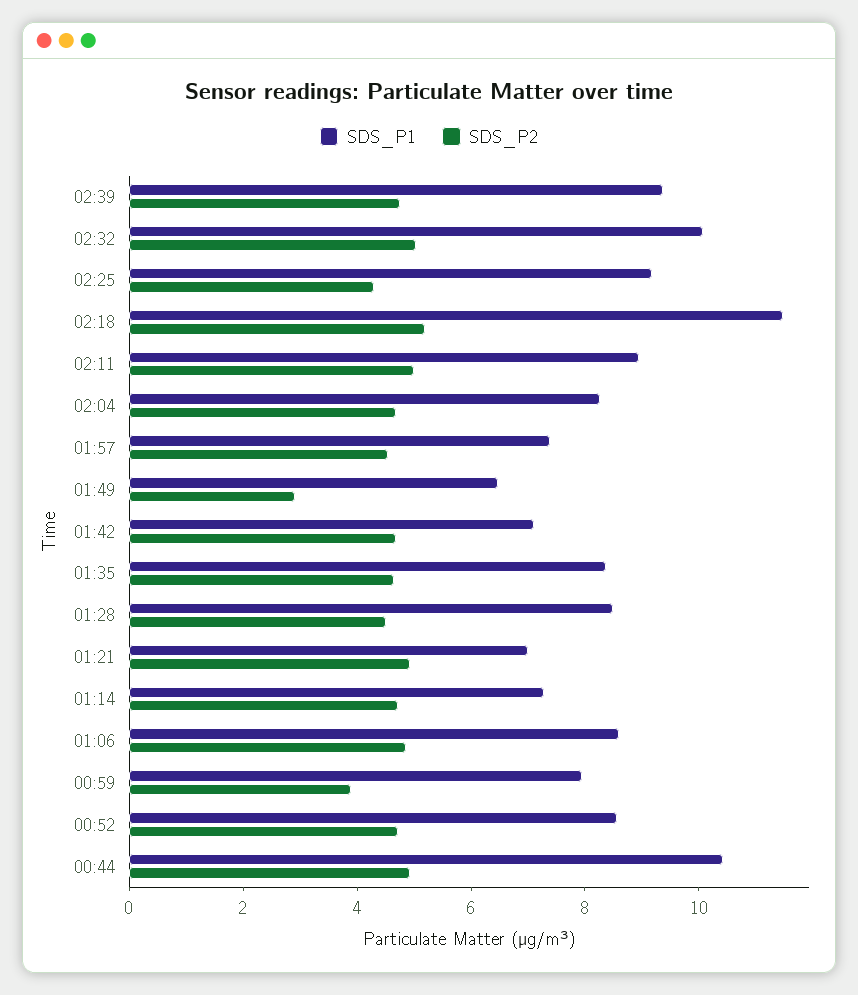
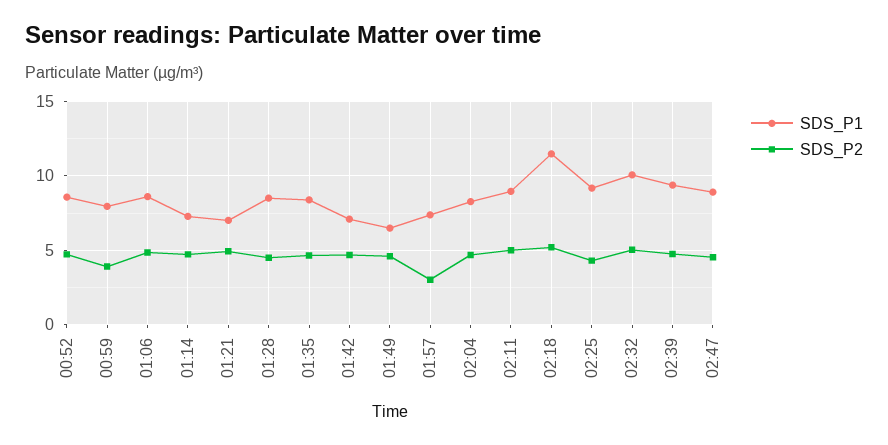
SDS_P2, 01:57: 4.5 -> 3
SDS_P2, 01:49: 3 -> 4.5
SDS_P1, 00:44: 10.5 -> none
SDS_P2, 00:44: 5 -> none
SDS_P1, 02:47: none -> 9
SDS_P2, 02:47: none -> 4.5

